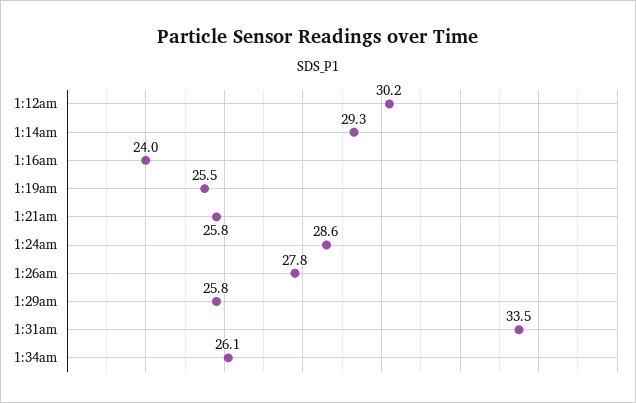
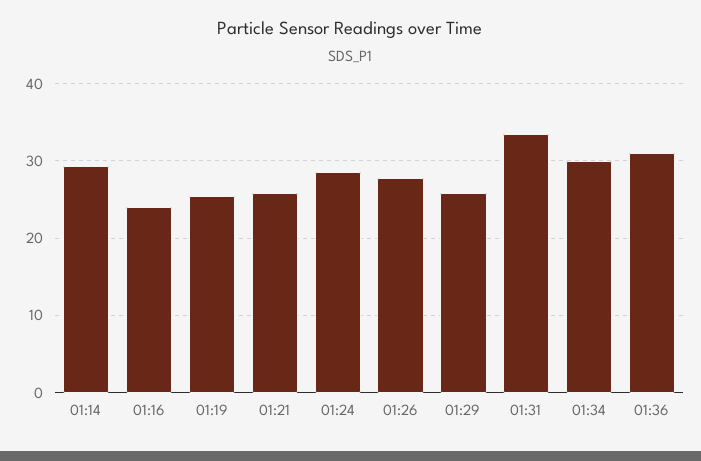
1:12am: 30.2 -> none
1:34am: 26.1 -> 30
01:36: none -> 31

